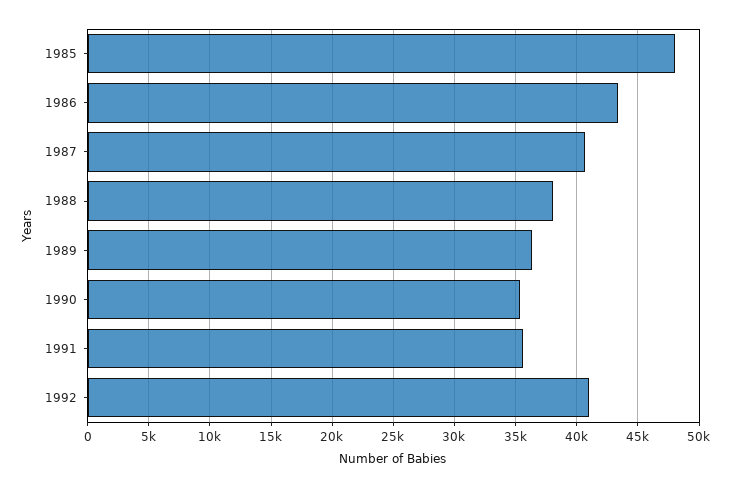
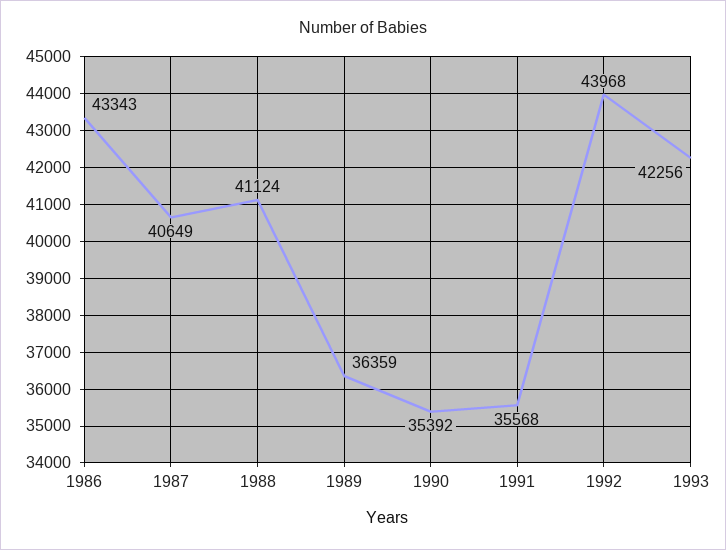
1985: 48000 -> none
1988: 38000 -> 41124
1992: 41000 -> 43968
1993: none -> 42256

